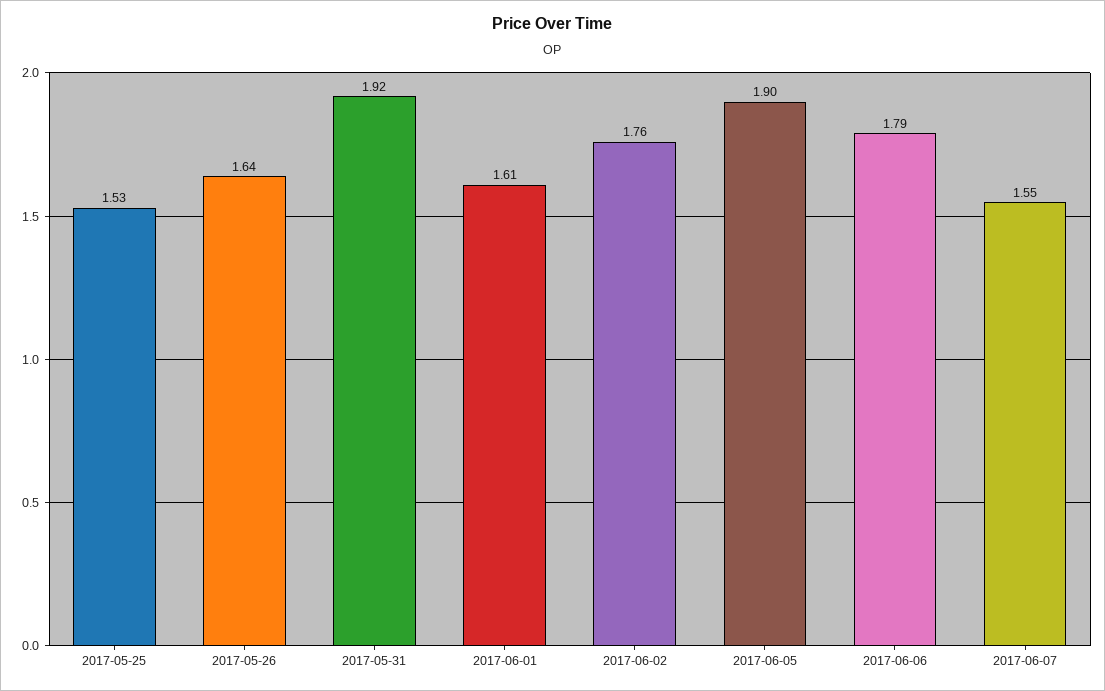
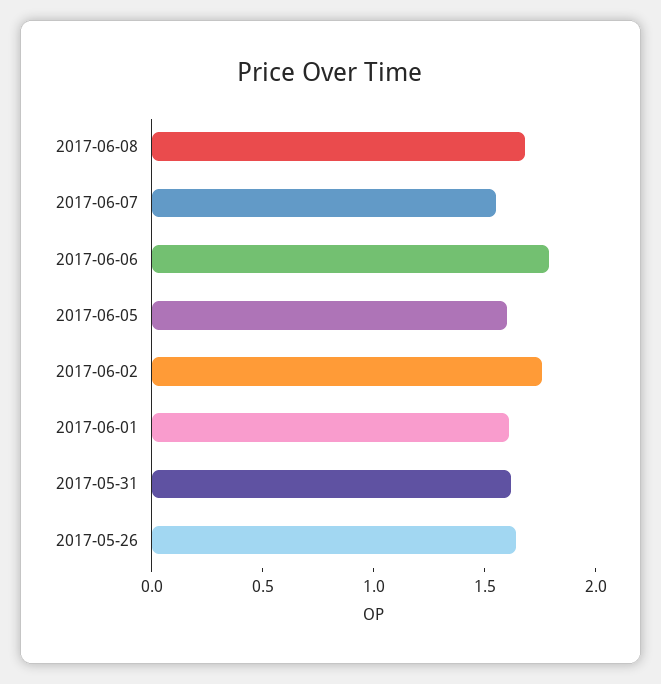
2017-05-25: 1.53 -> none
2017-05-31: 1.92 -> 1.6
2017-06-05: 1.9 -> 1.6
2017-06-08: none -> 1.7

